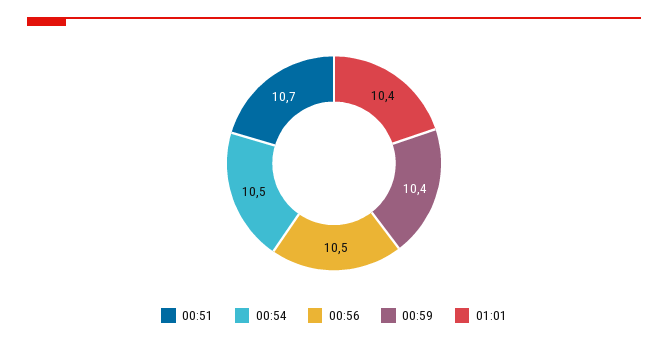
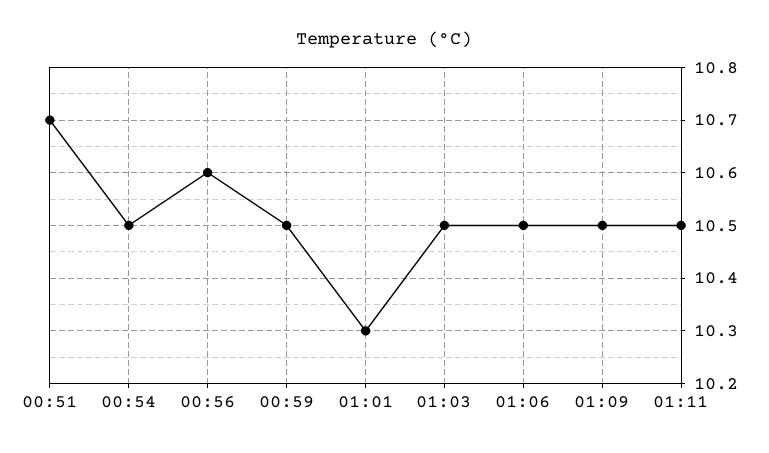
00:56: 10.5 -> 10.6
00:59: 10.4 -> 10.5
01:01: 10.4 -> 10.3
01:03: none -> 10.5
01:06: none -> 10.5
01:09: none -> 10.5
01:11: none -> 10.5

